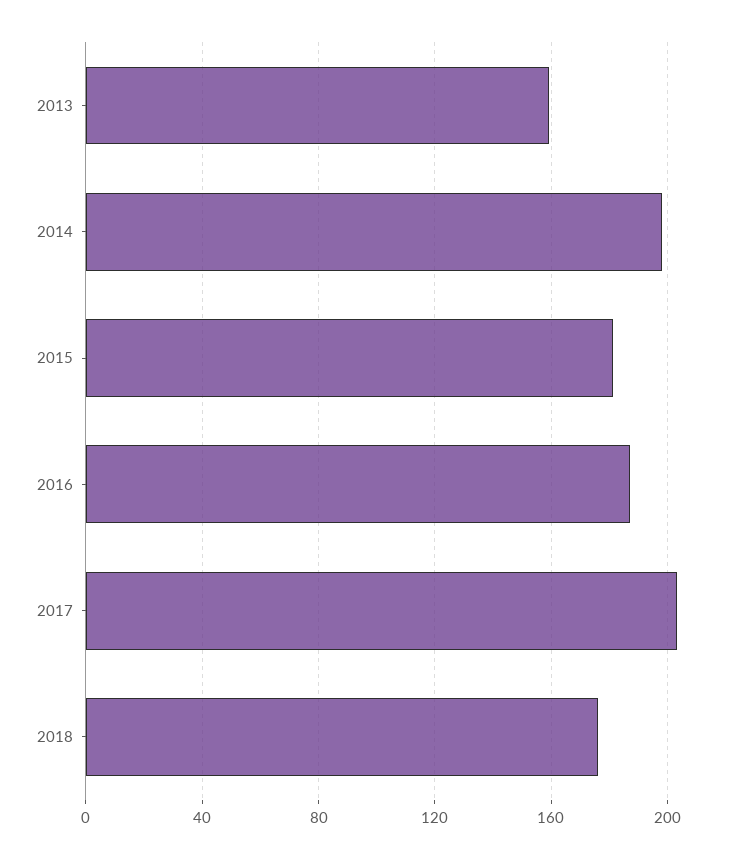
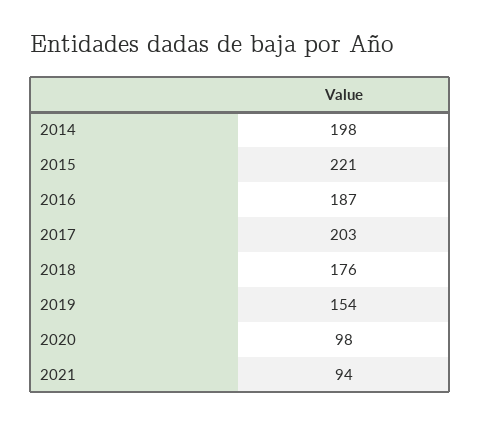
2013: 160 -> none
2015: 180 -> 221
2019: none -> 154
2020: none -> 98
2021: none -> 94

